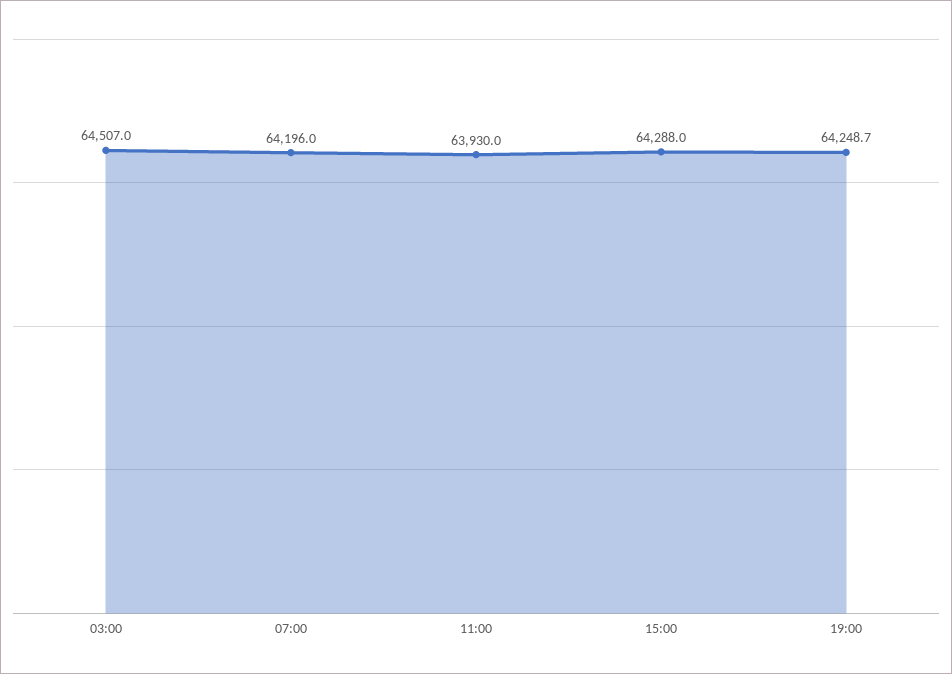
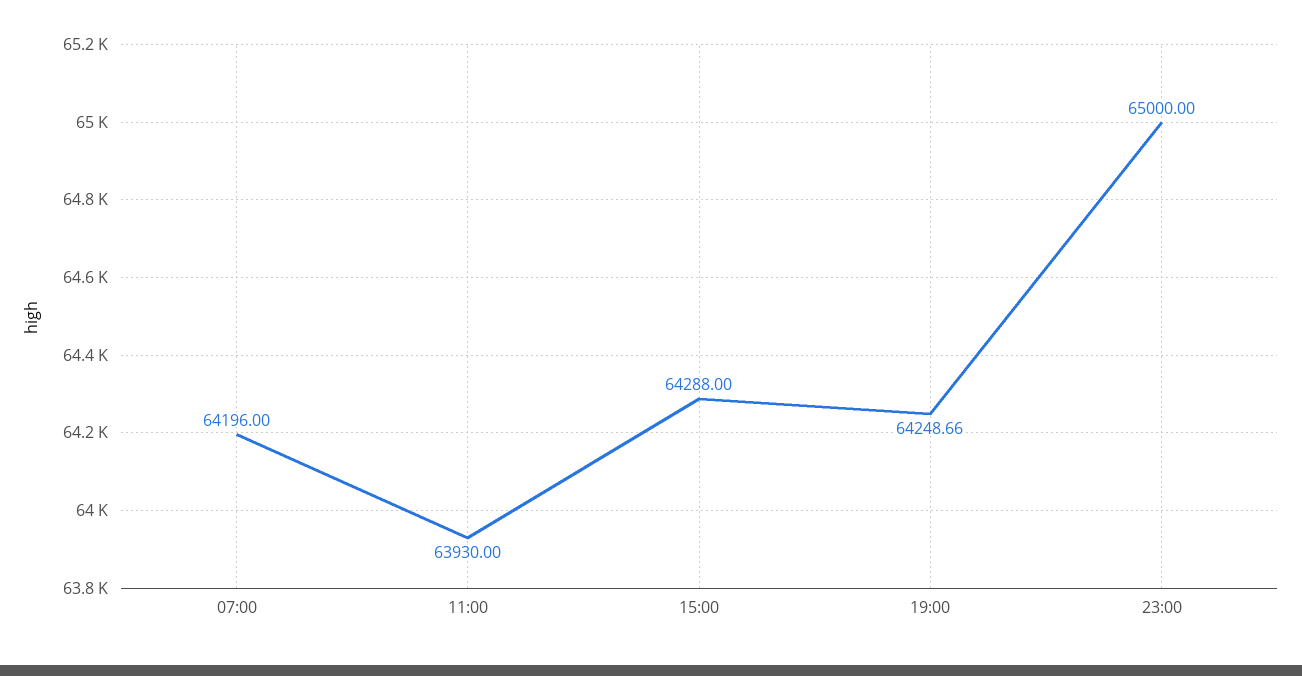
03:00: 64507 -> none
23:00: none -> 65000

